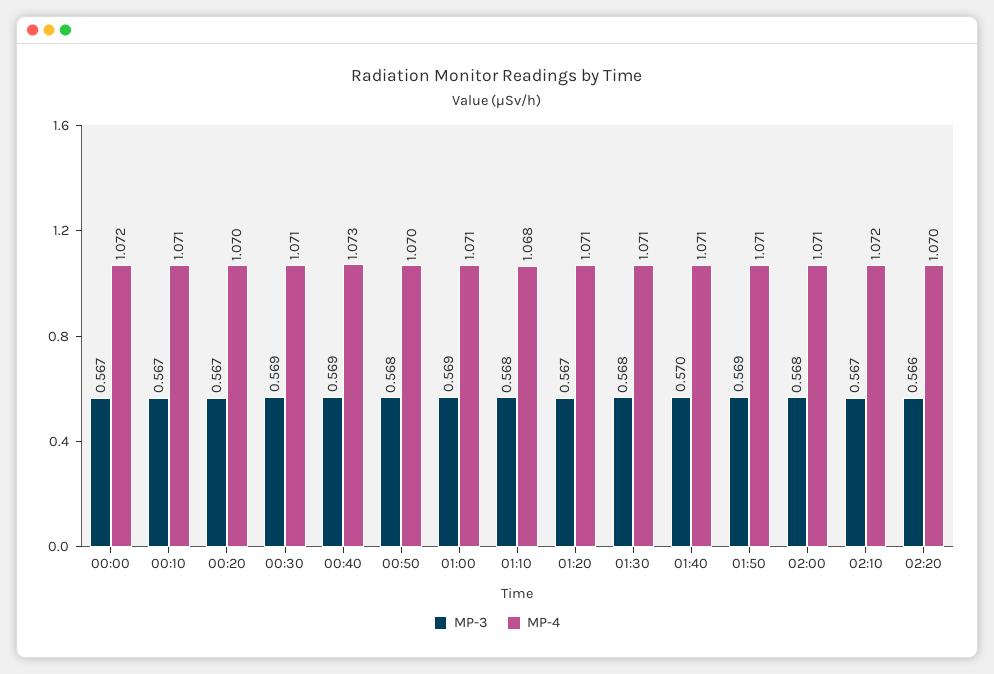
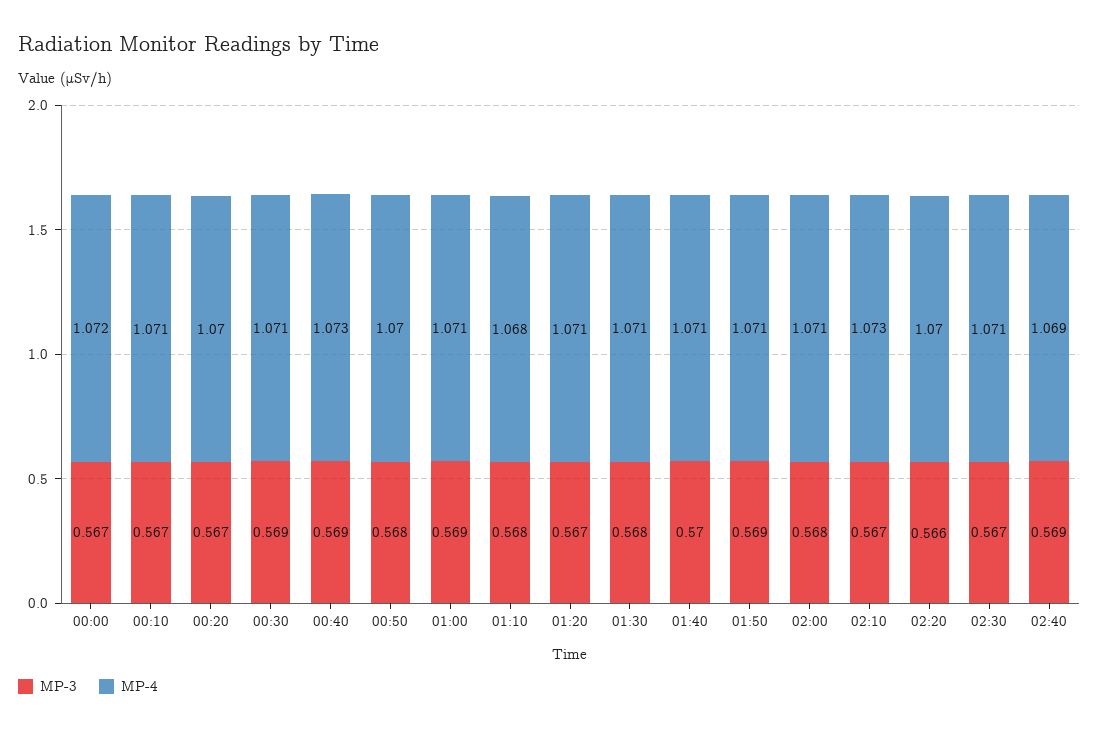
MP-4, 02:10: 1.072 -> 1.073
MP-3, 02:30: none -> 0.567
MP-4, 02:30: none -> 1.071
MP-3, 02:40: none -> 0.569
MP-4, 02:40: none -> 1.069

